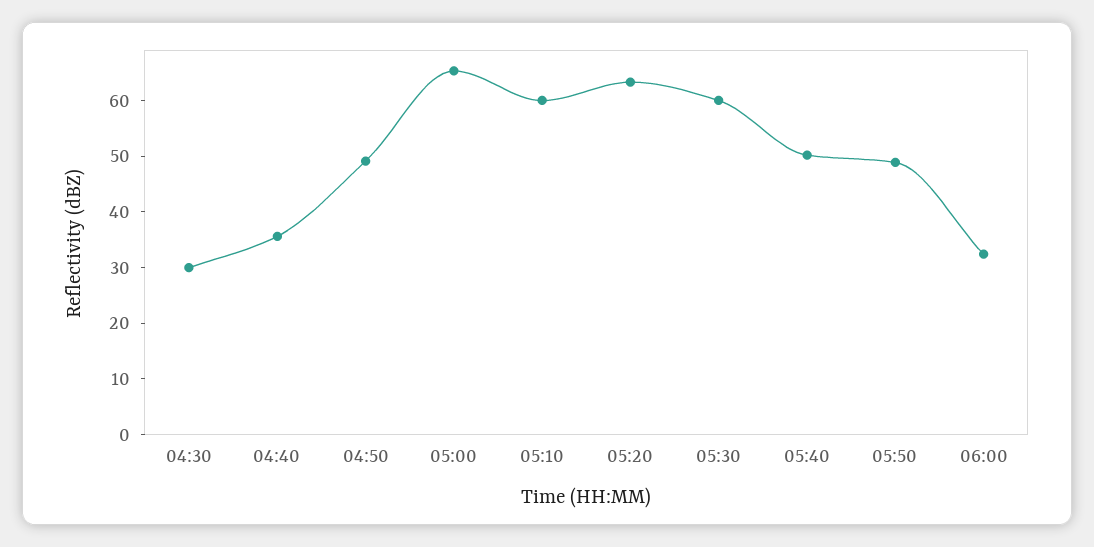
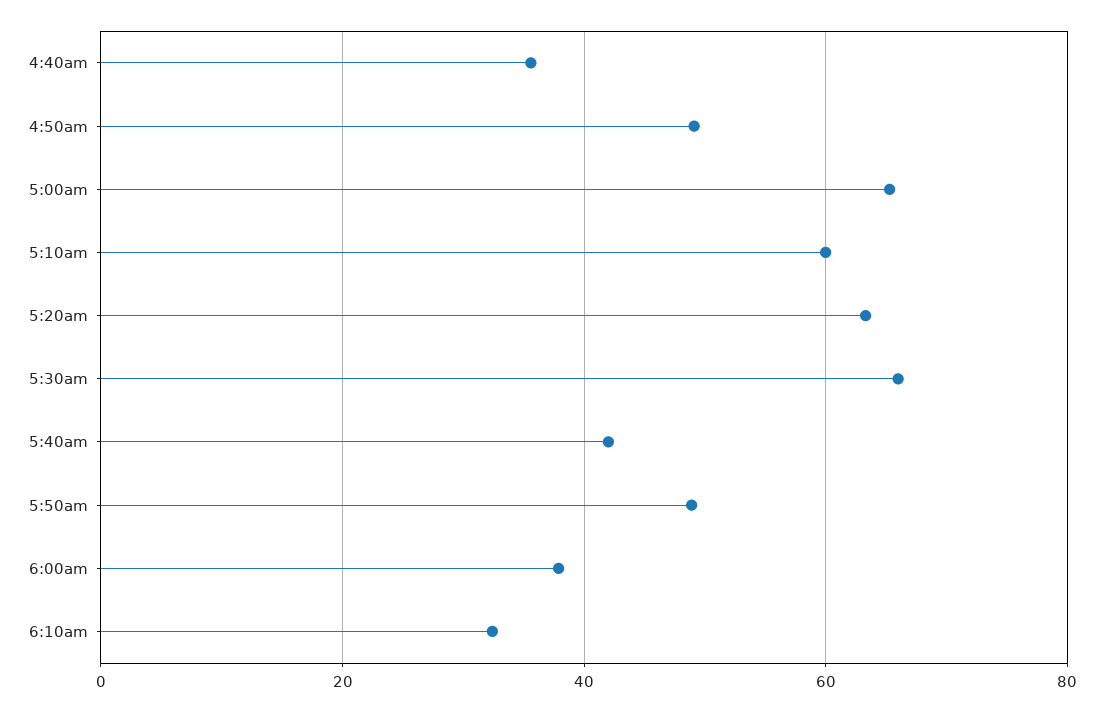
04:30: 30 -> none
05:30: 60 -> 66
05:40: 50 -> 42
06:00: 32 -> 38
6:10am: none -> 32

